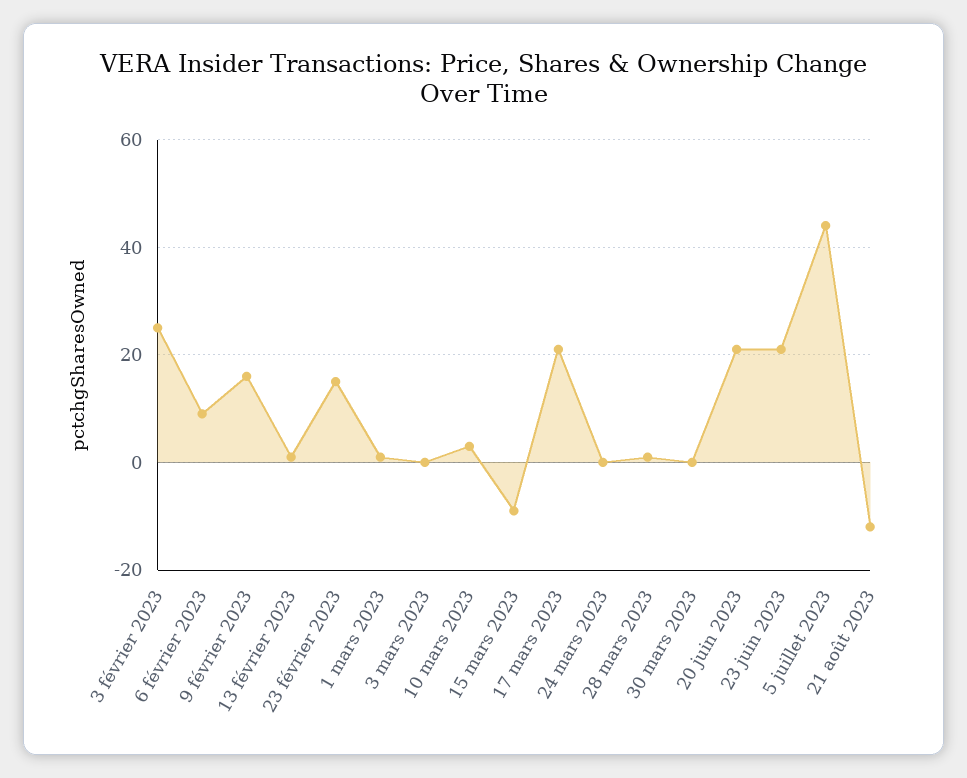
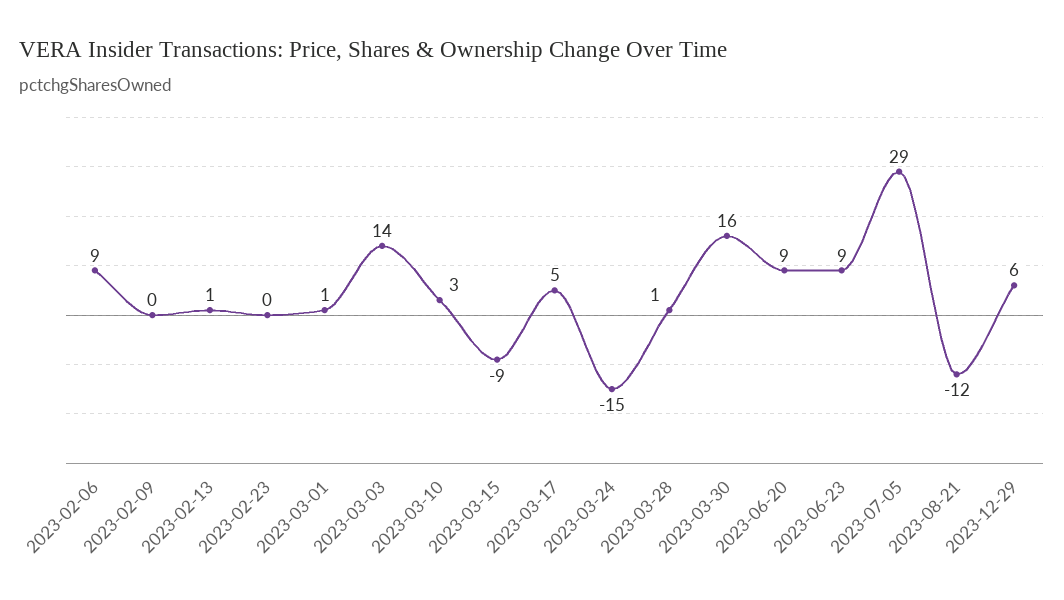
3 février 2023: 25 -> none
9 février 2023: 15 -> 0
23 février 2023: 15 -> 0
3 mars 2023: 0 -> 14
17 mars 2023: 20 -> 5
24 mars 2023: 0 -> -15
30 mars 2023: 0 -> 16
20 juin 2023: 20 -> 9
23 juin 2023: 20 -> 9
5 juillet 2023: 45 -> 29
2023-12-29: none -> 6

